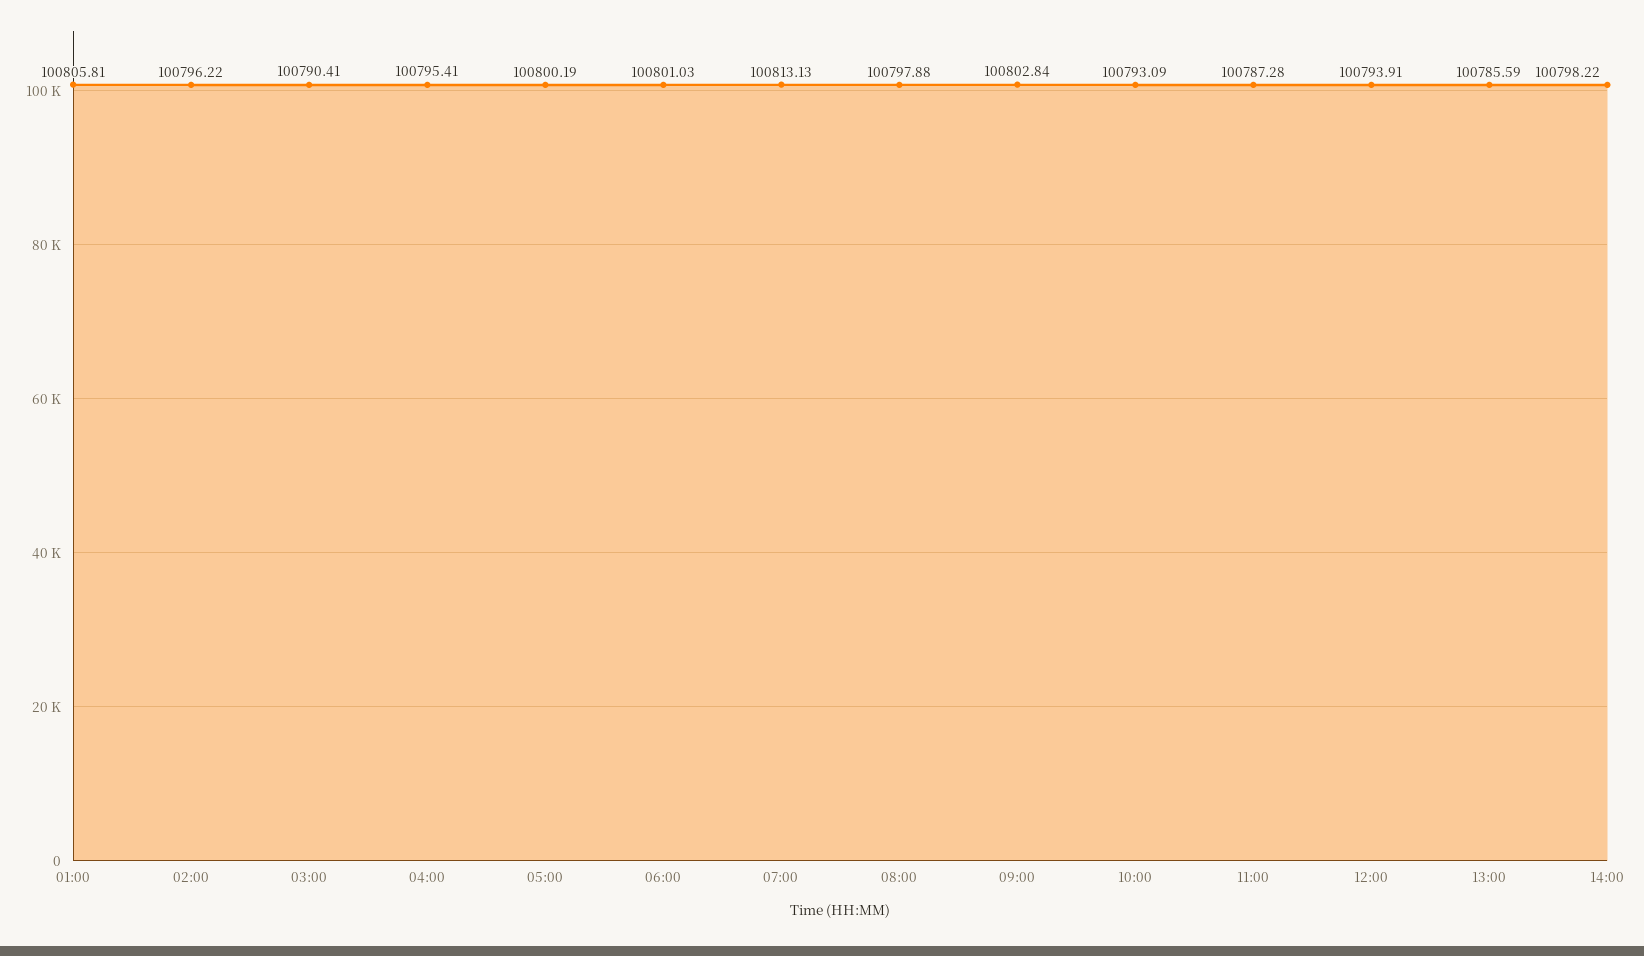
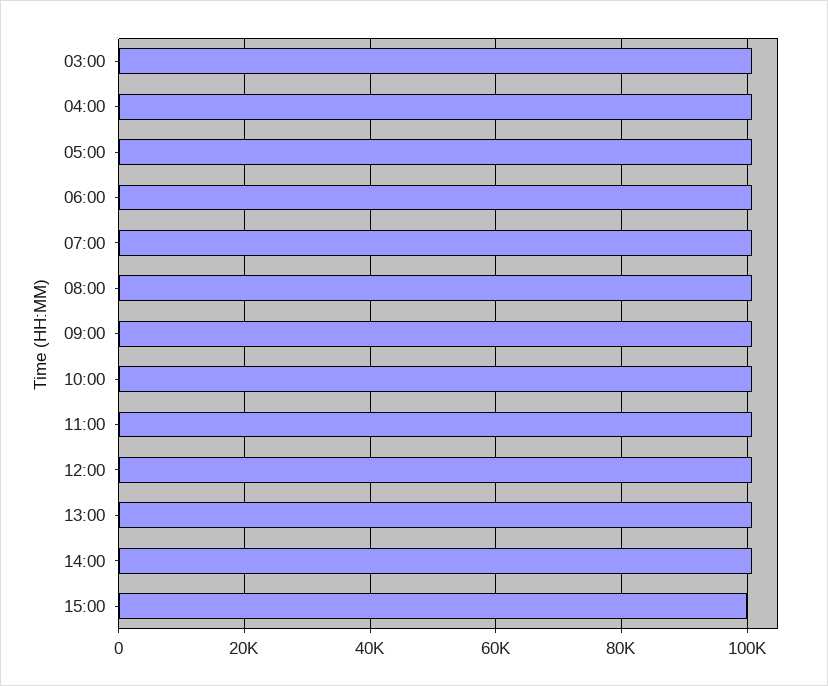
01:00: 100805.81 -> none
02:00: 100796.22 -> none
15:00: none -> 100000

